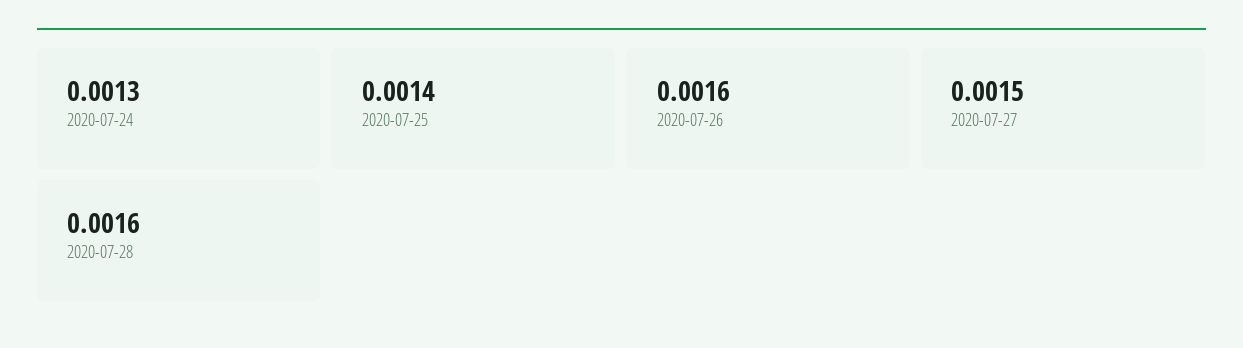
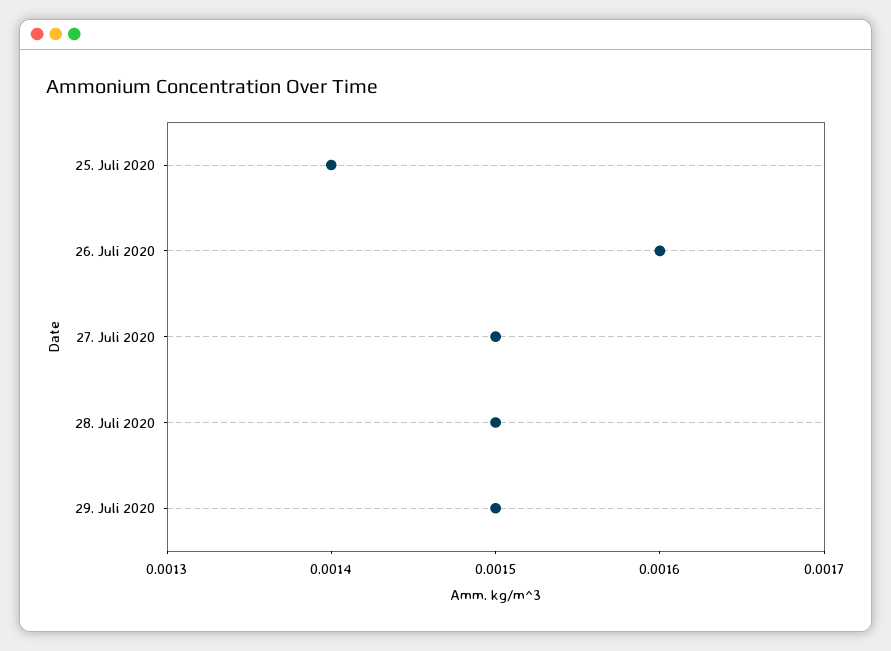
2020-07-24: 0.0013 -> none
2020-07-28: 0.0016 -> 0.0015
29. Juli 2020: none -> 0.0015

